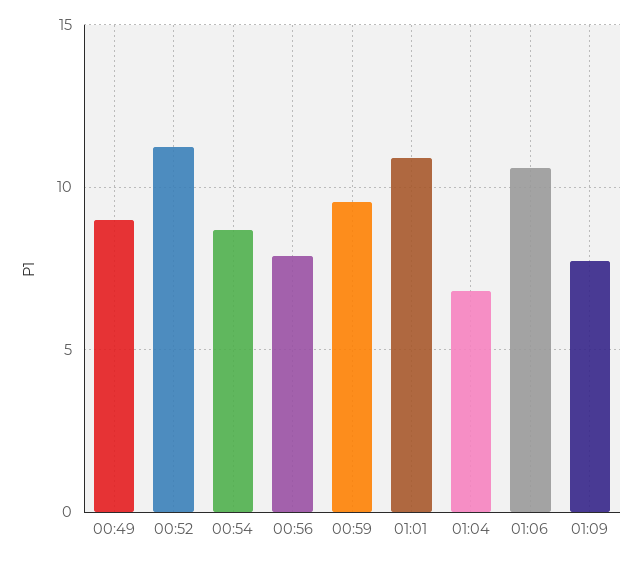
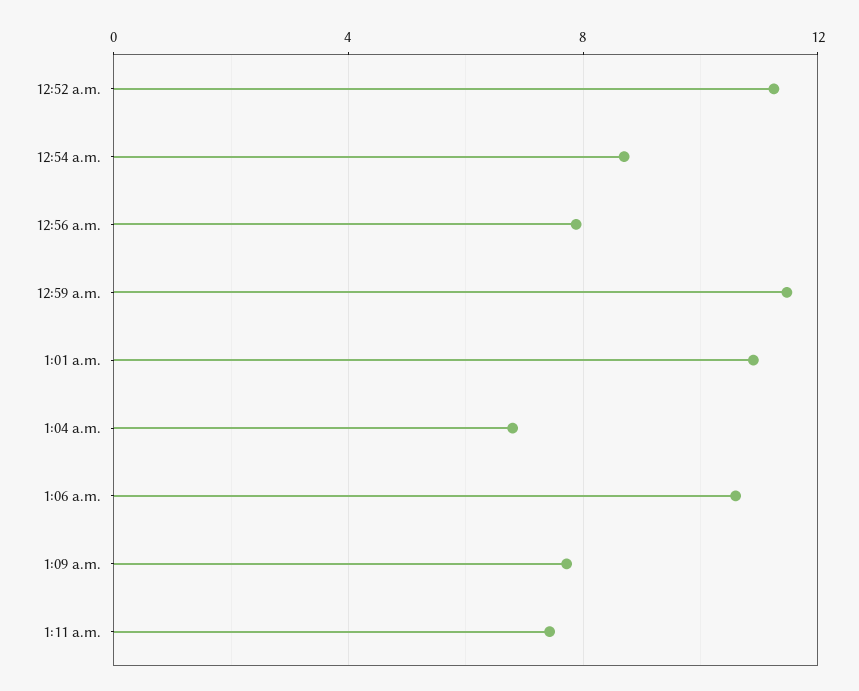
00:49: 9 -> none
00:59: 9.5 -> 11.5
1:11 a.m.: none -> 7.5

